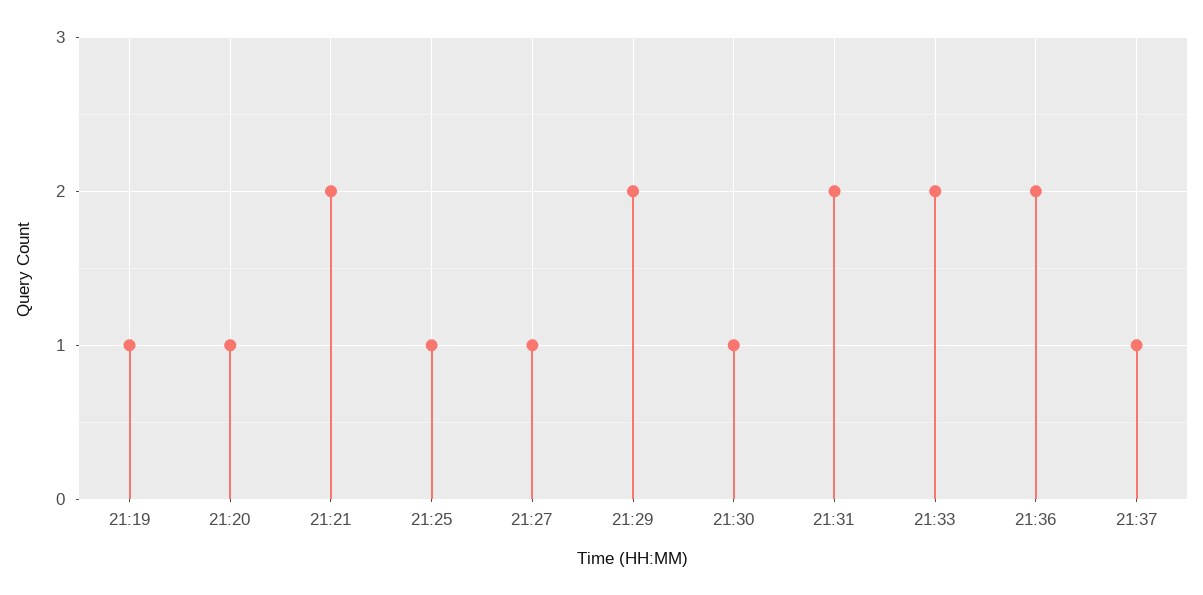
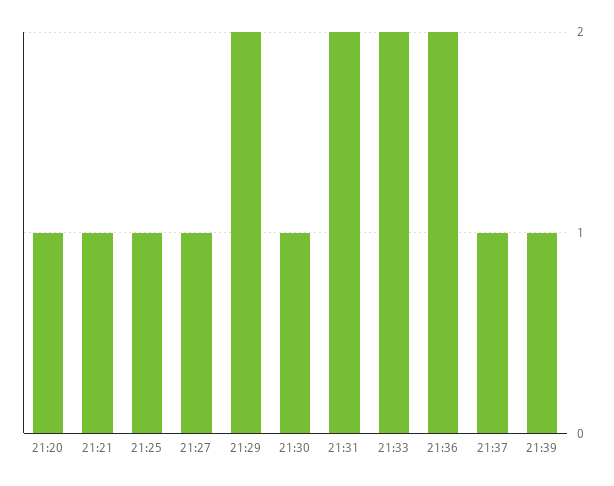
21:19: 1 -> none
21:21: 2 -> 1
21:39: none -> 1

